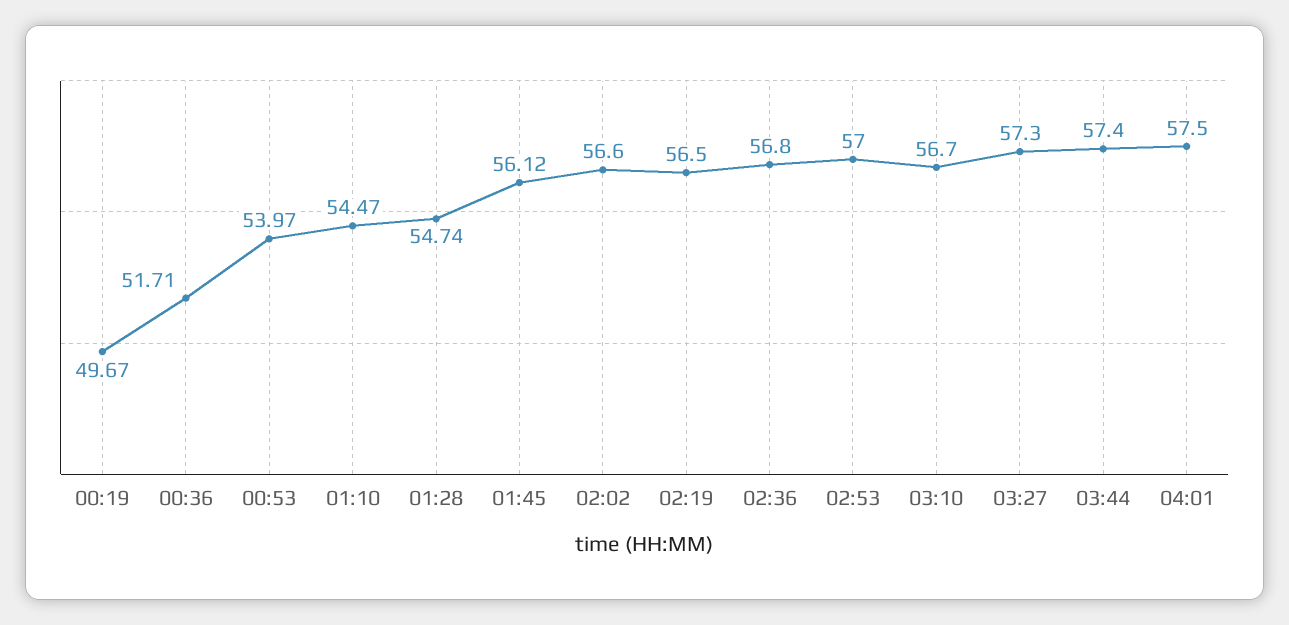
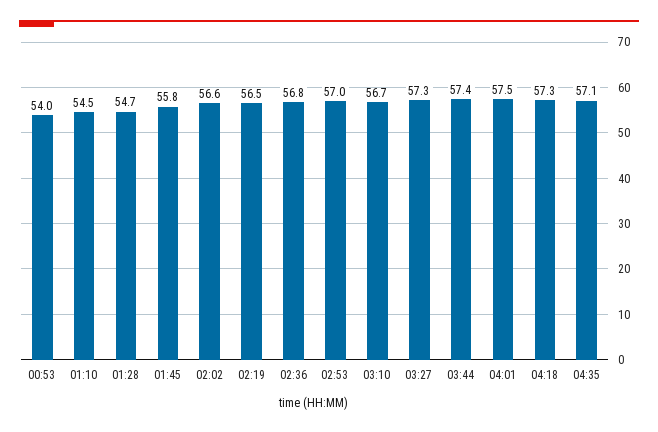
00:19: 49.67 -> none
00:36: 51.71 -> none
01:45: 56.12 -> 55.8
04:18: none -> 57.3
04:35: none -> 57.1

